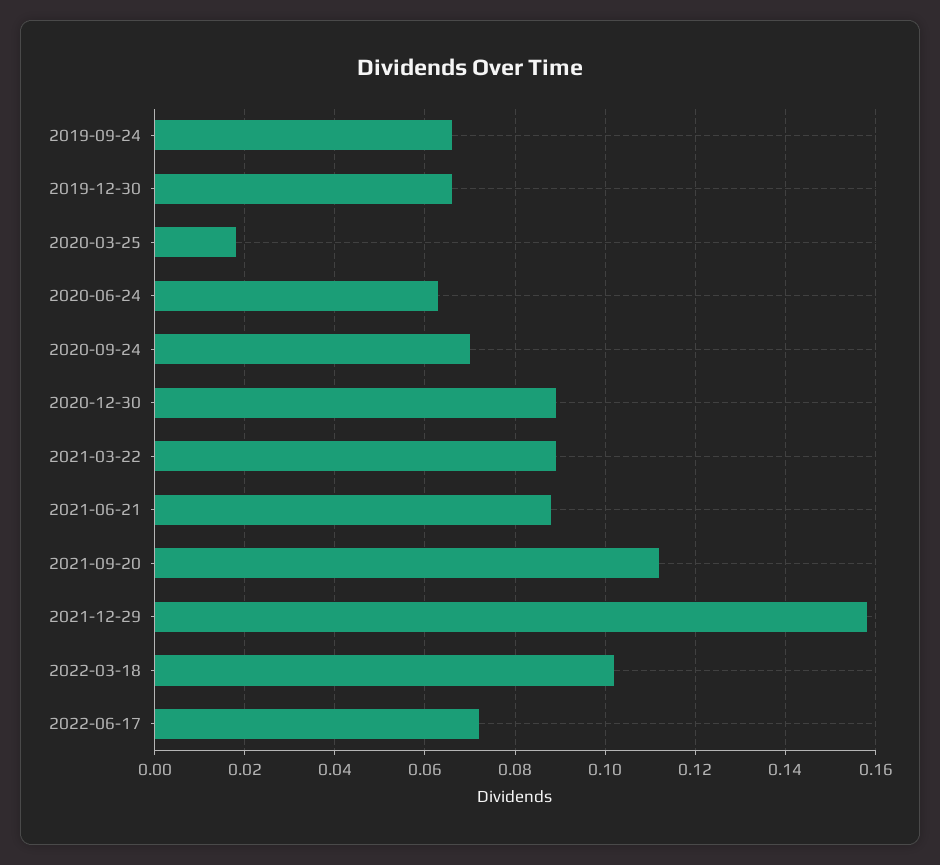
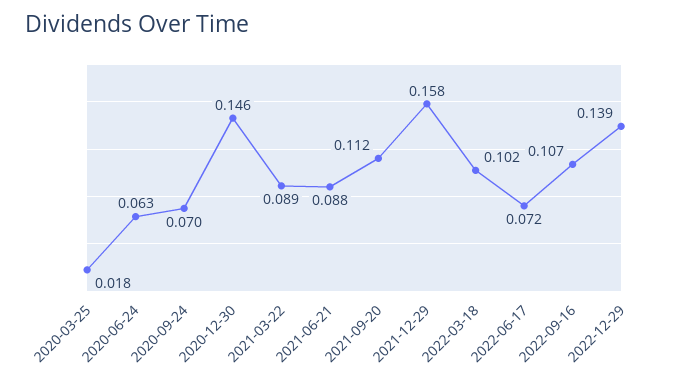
2019-09-24: 0.065 -> none
2019-12-30: 0.065 -> none
2020-12-30: 0.09 -> 0.146
2022-09-16: none -> 0.107
2022-12-29: none -> 0.139

